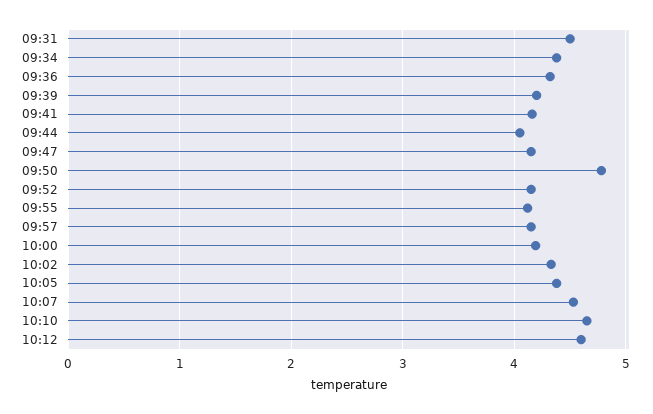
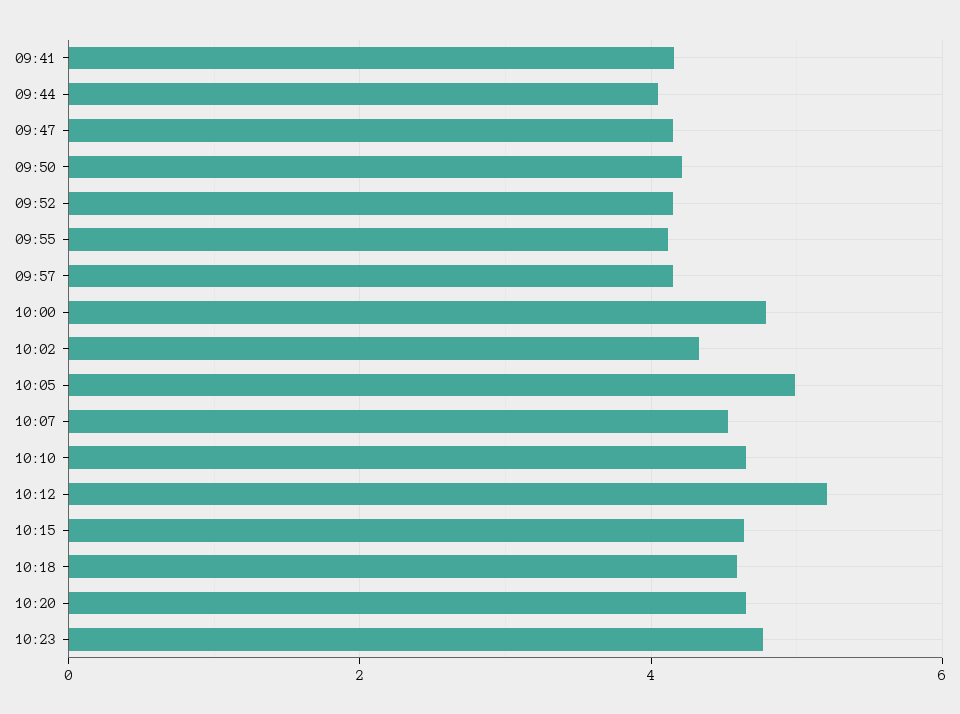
09:31: 4.5 -> none
09:34: 4.4 -> none
09:36: 4.3 -> none
09:39: 4.2 -> none
09:50: 4.8 -> 4.2
10:00: 4.2 -> 4.8
10:05: 4.4 -> 5
10:12: 4.6 -> 5.2
10:15: none -> 4.6
10:18: none -> 4.6
10:20: none -> 4.6
10:23: none -> 4.8

